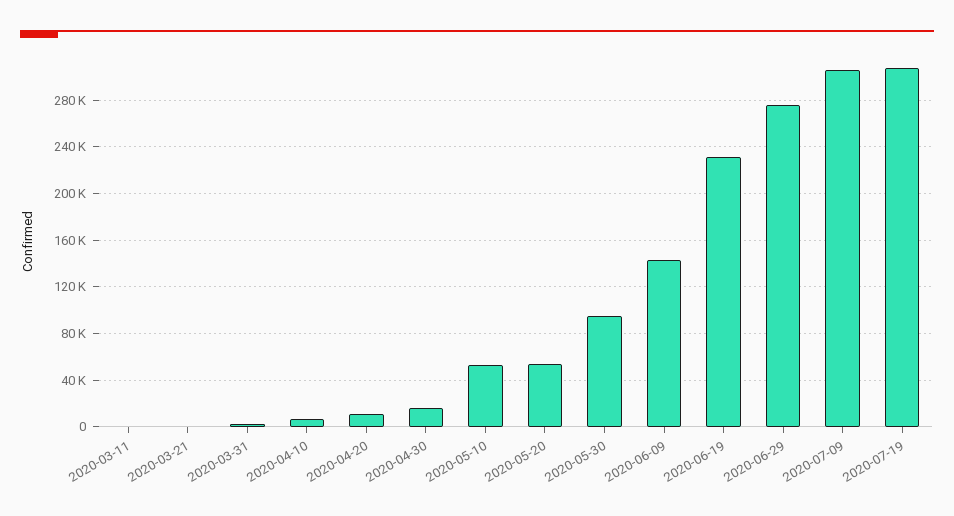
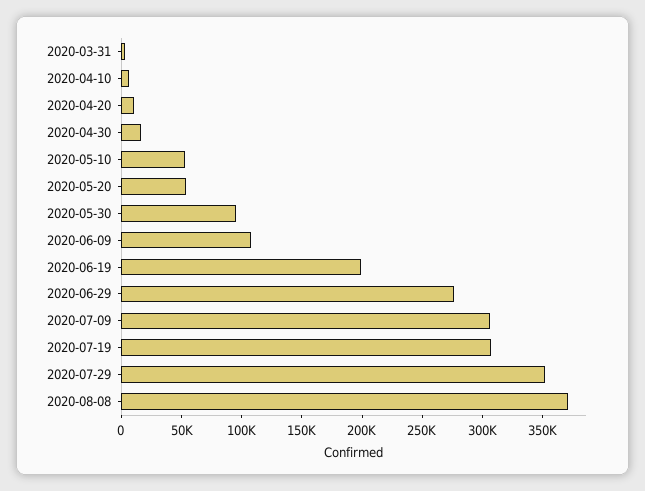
2020-03-11: 0 -> none
2020-03-21: 0 -> none
2020-06-09: 140000 -> 110000
2020-06-19: 230000 -> 200000
2020-07-29: none -> 350000
2020-08-08: none -> 370000

